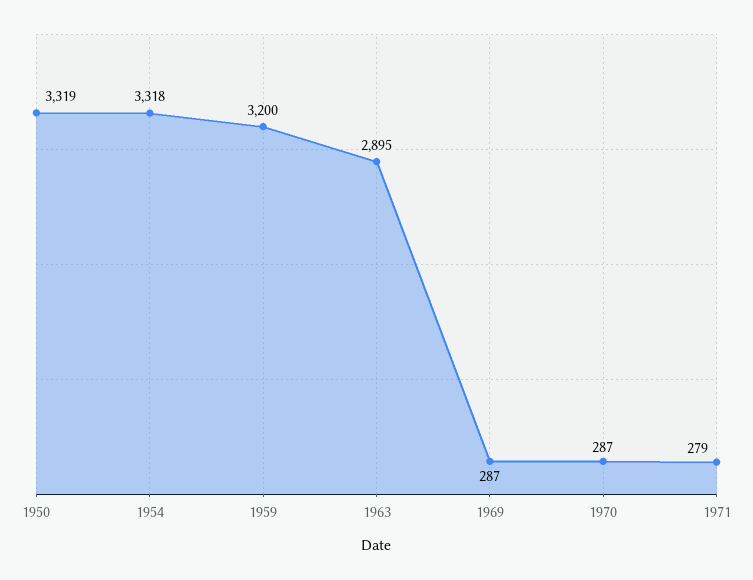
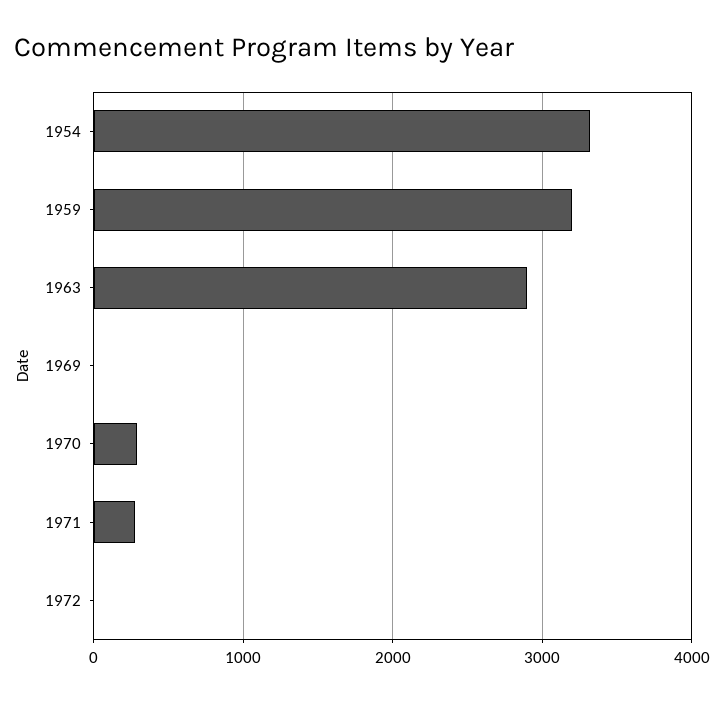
1950: 3319 -> none
1969: 287 -> 0
1972: none -> 0

